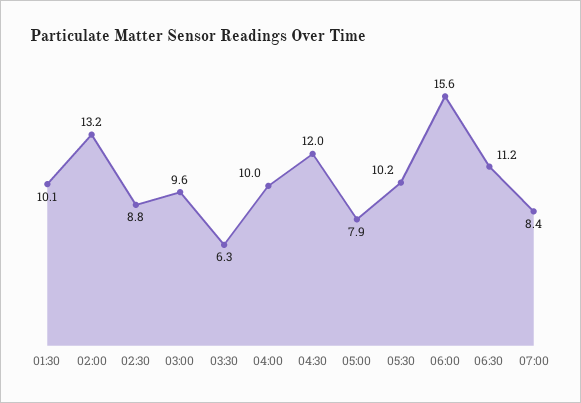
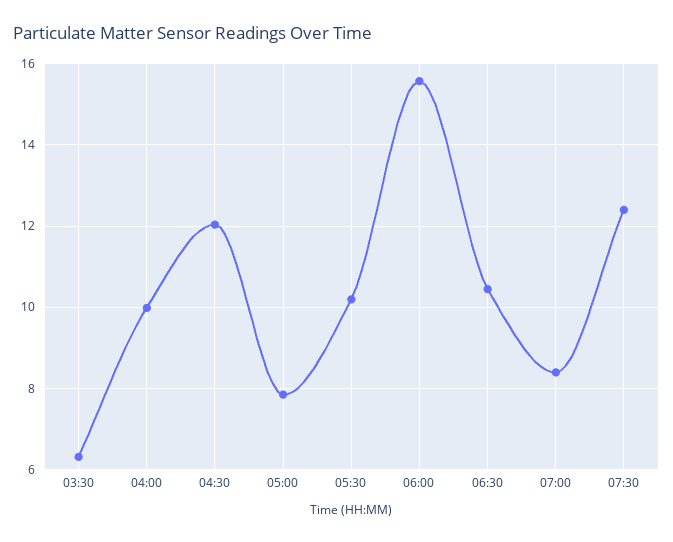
01:30: 10.1 -> none
02:00: 13.2 -> none
02:30: 8.8 -> none
03:00: 9.6 -> none
06:30: 11.2 -> 10.4
07:30: none -> 12.4

